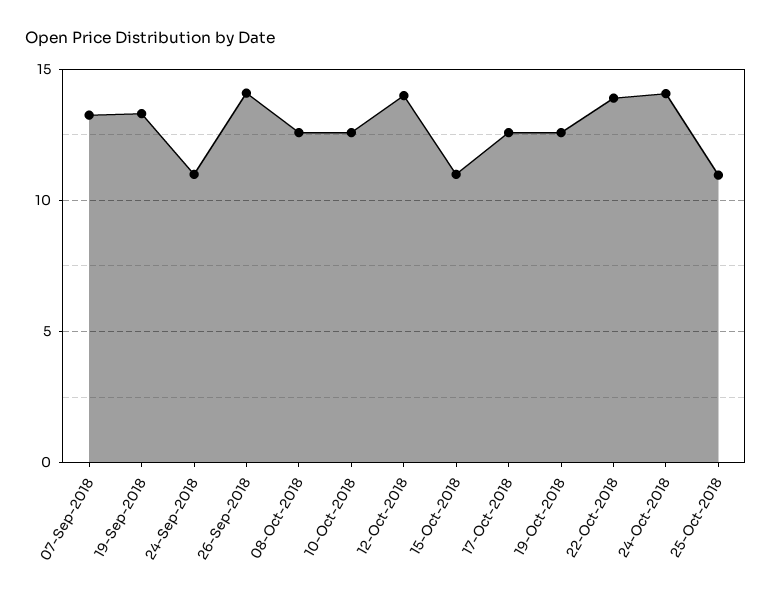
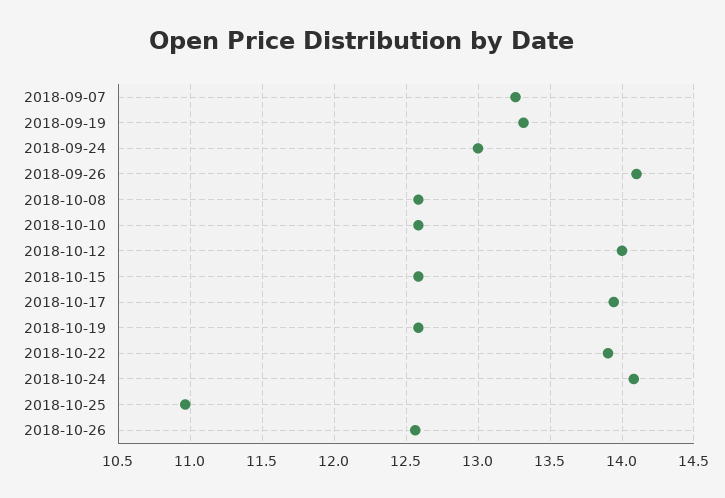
24-Sep-2018: 11 -> 13
15-Oct-2018: 11 -> 12.6
17-Oct-2018: 12.5 -> 13.95
2018-10-26: none -> 12.55

